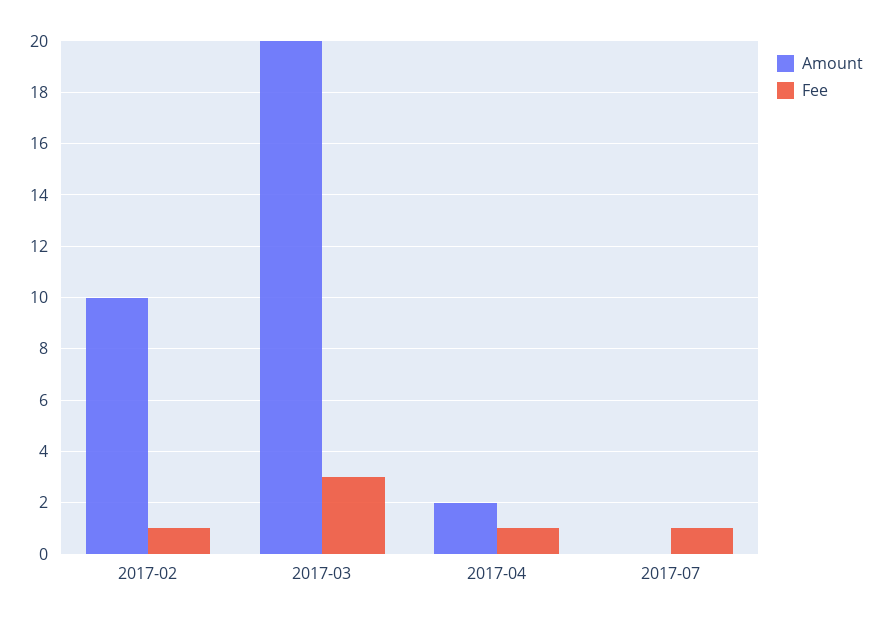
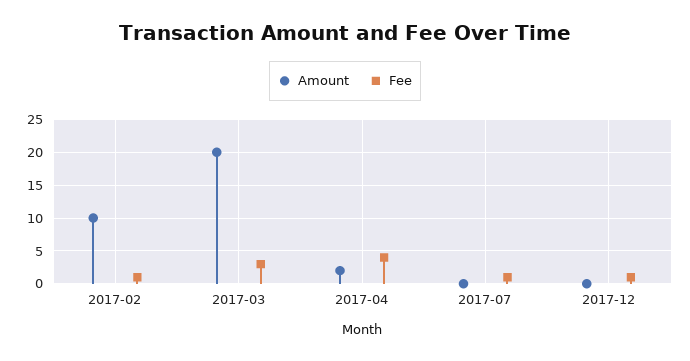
Fee, 2017-04: 1 -> 4
Amount, 2017-12: none -> 0
Fee, 2017-12: none -> 1

